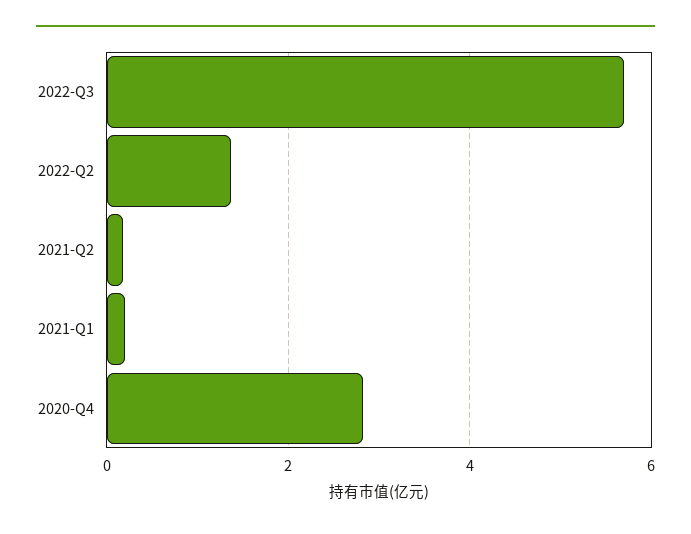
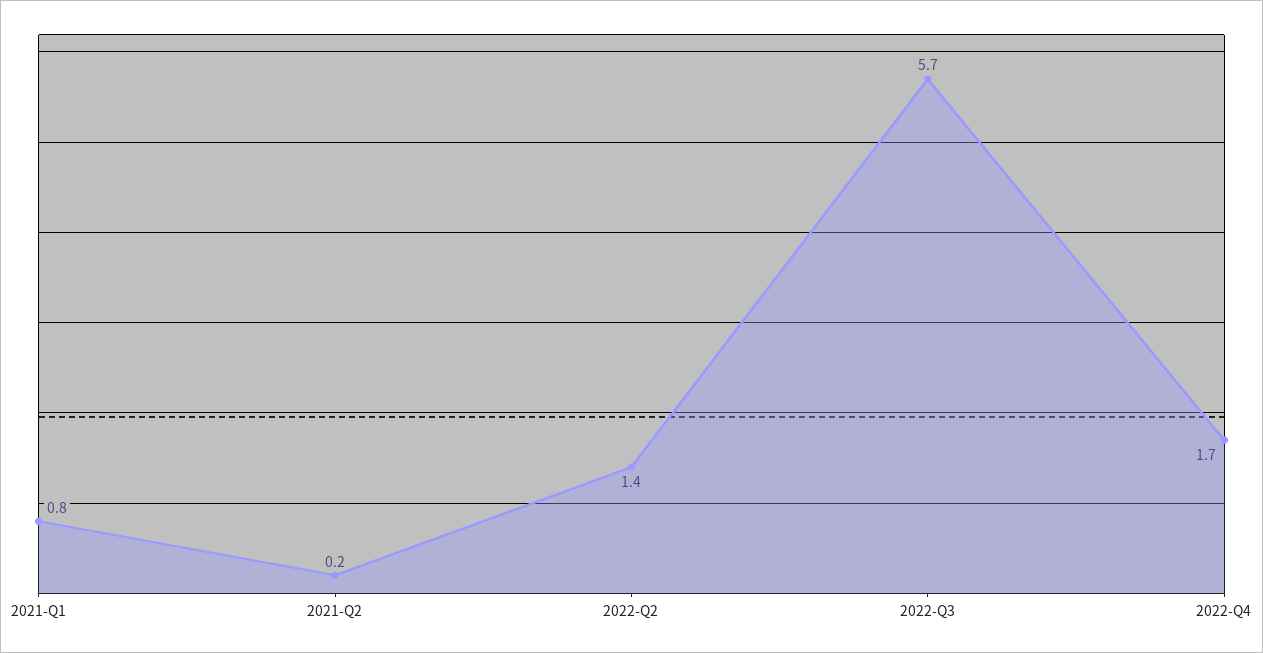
2021-Q1: 0.2 -> 0.8
2020-Q4: 2.8 -> none
2022-Q4: none -> 1.7

